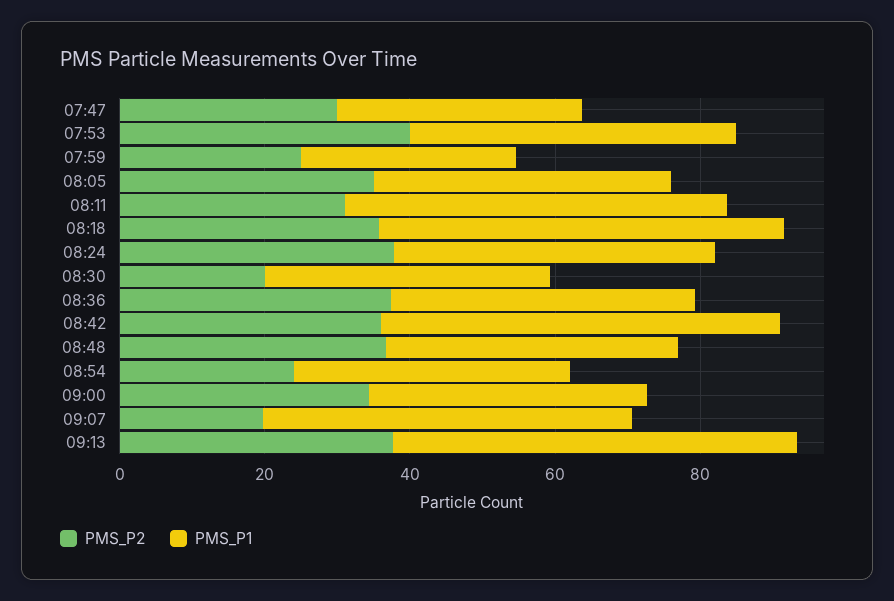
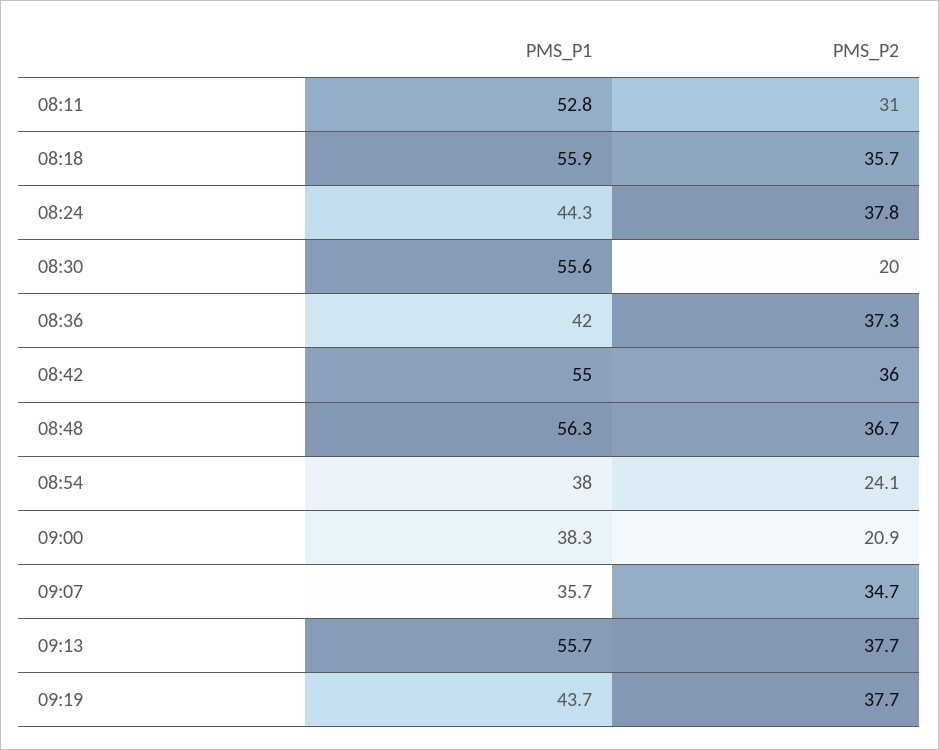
PMS_P2, 07:47: 30 -> none
PMS_P1, 07:47: 35 -> none
PMS_P2, 07:53: 40 -> none
PMS_P1, 07:53: 45 -> none
PMS_P2, 07:59: 25 -> none
PMS_P1, 07:59: 30 -> none
PMS_P2, 08:05: 35 -> none
PMS_P1, 08:05: 40 -> none
PMS_P1, 08:30: 40 -> 55.6
PMS_P1, 08:48: 40 -> 56.3
PMS_P2, 09:00: 35 -> 20.9
PMS_P2, 09:07: 20 -> 34.7
PMS_P1, 09:07: 50 -> 35.7
PMS_P1, 09:19: none -> 43.7
PMS_P2, 09:19: none -> 37.7

